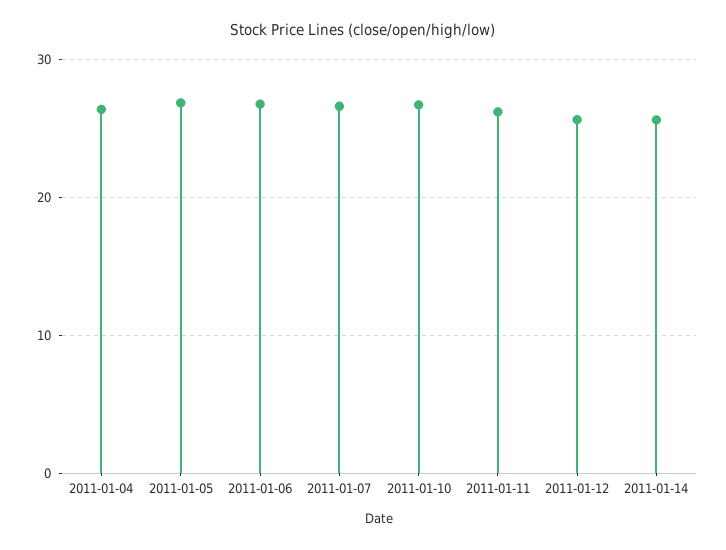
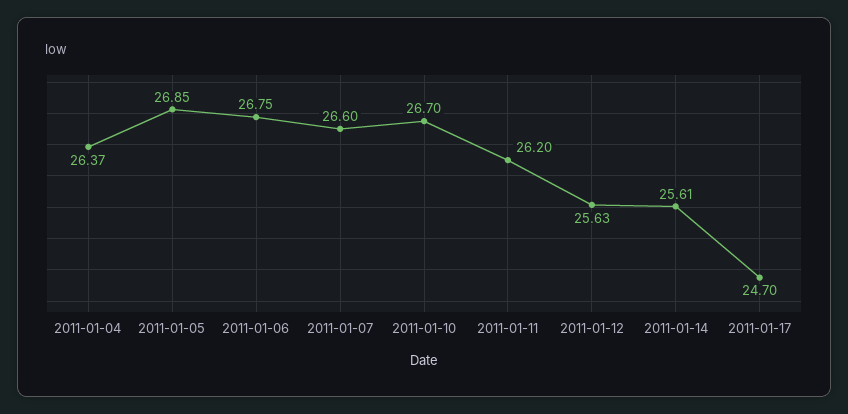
2011-01-17: none -> 24.7

